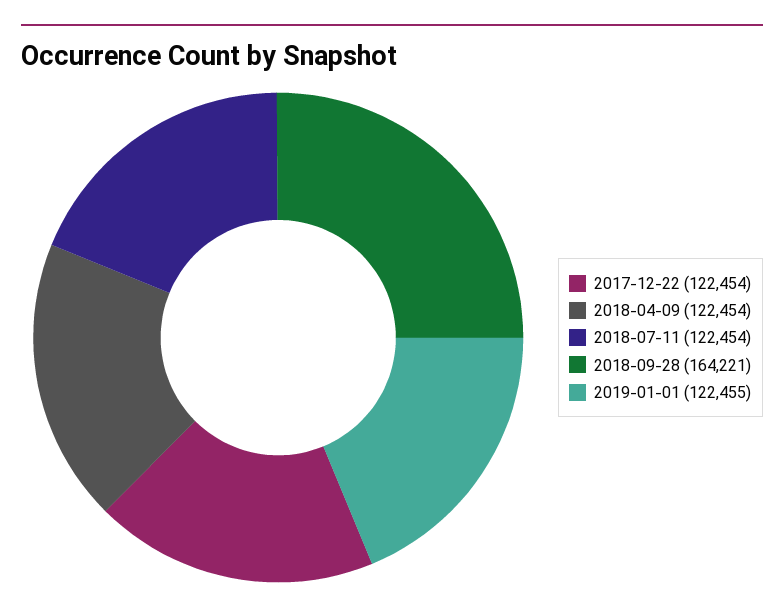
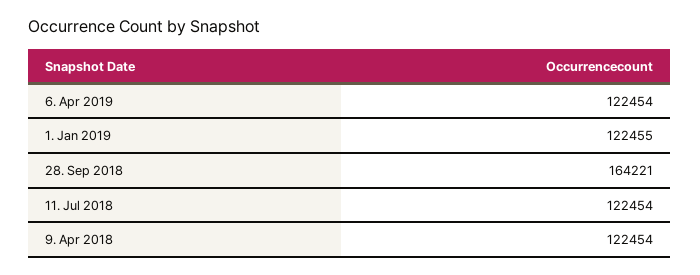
2017-12-22: 122454 -> none
6. Apr 2019: none -> 122454

